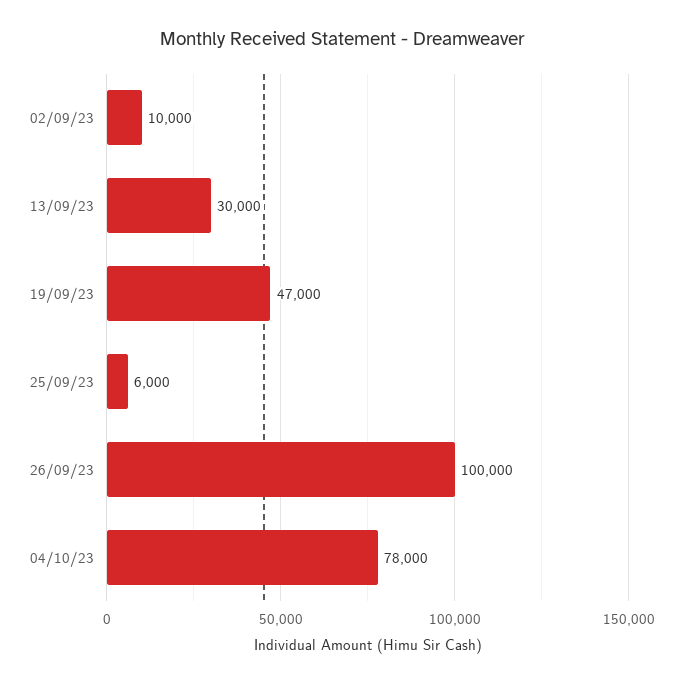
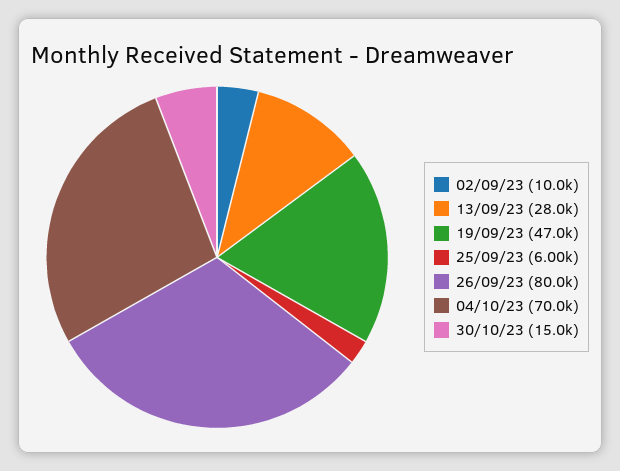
13/09/23: 30000 -> 28000
26/09/23: 100000 -> 80000
04/10/23: 78000 -> 70000
30/10/23: none -> 15000

